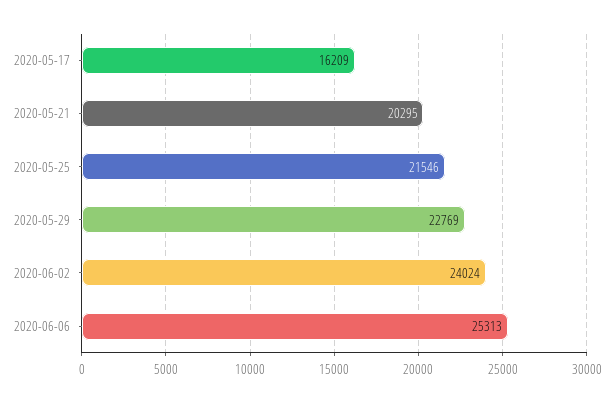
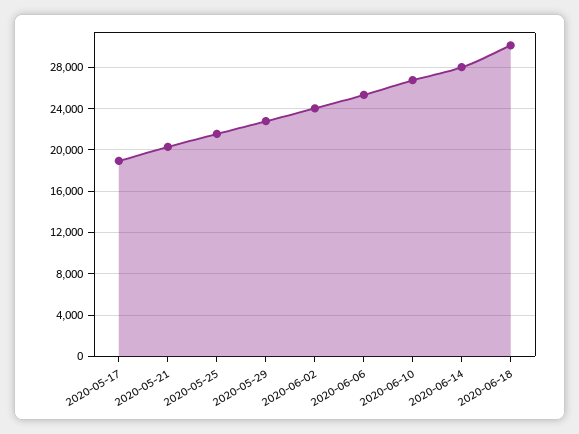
2020-05-17: 16209 -> 19000
2020-06-10: none -> 27000
2020-06-14: none -> 28000
2020-06-18: none -> 30000

